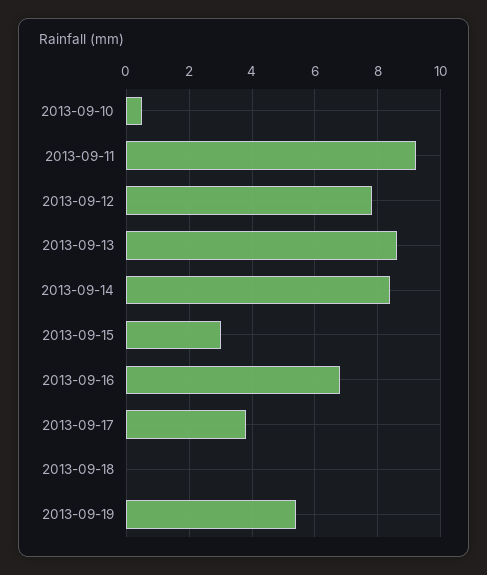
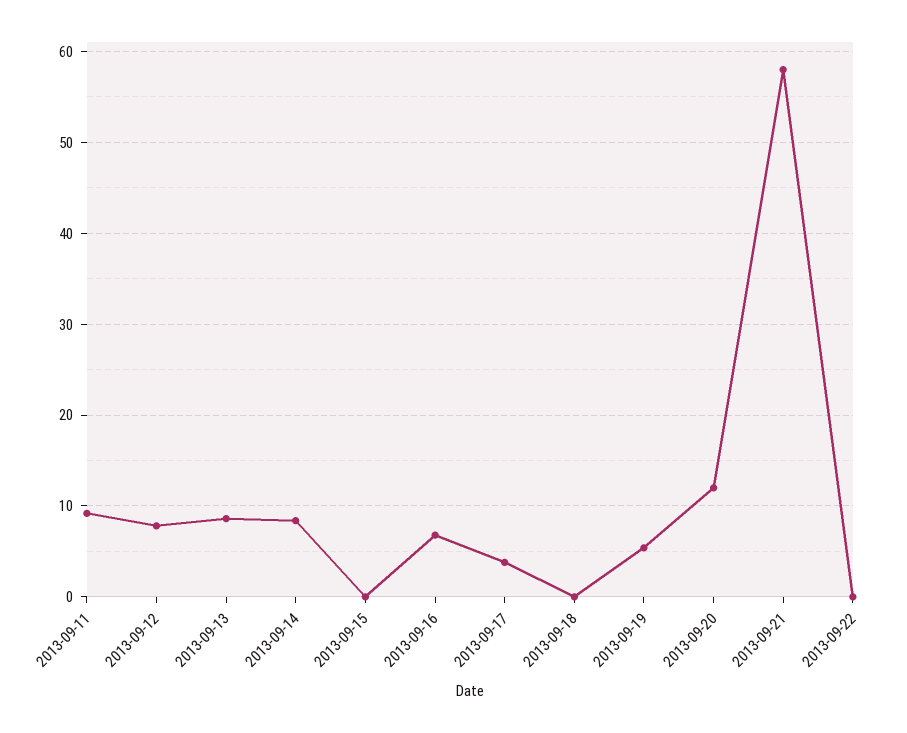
2013-09-10: 0.5 -> none
2013-09-15: 3 -> 0
2013-09-20: none -> 12
2013-09-21: none -> 58
2013-09-22: none -> 0

